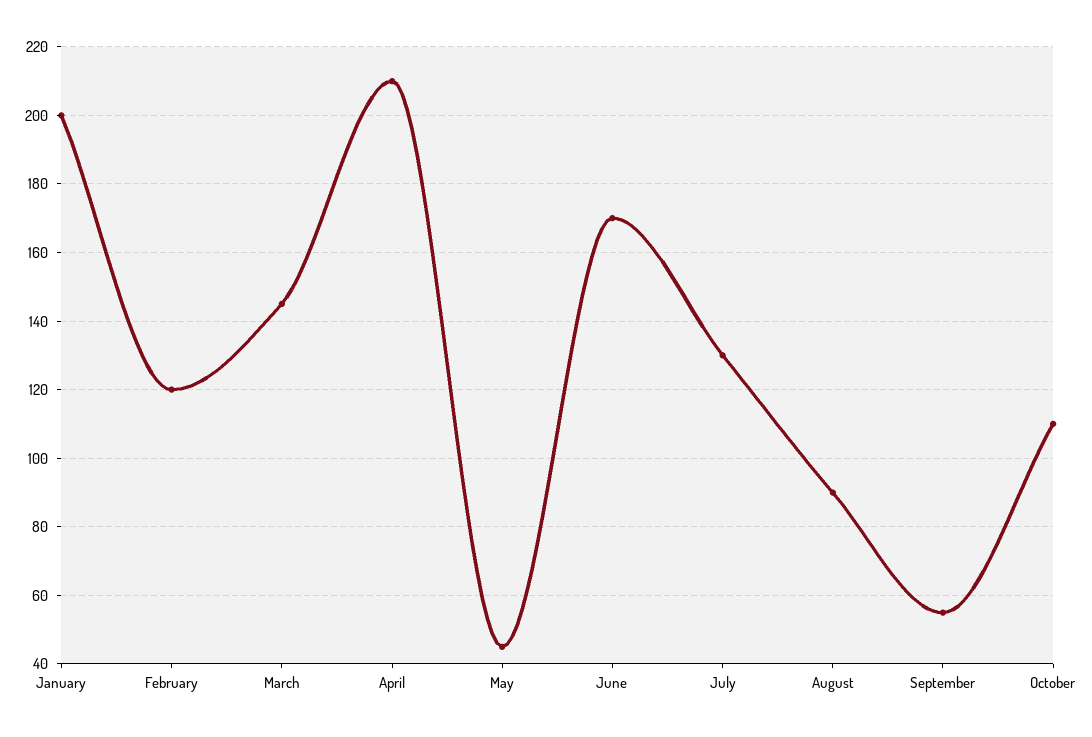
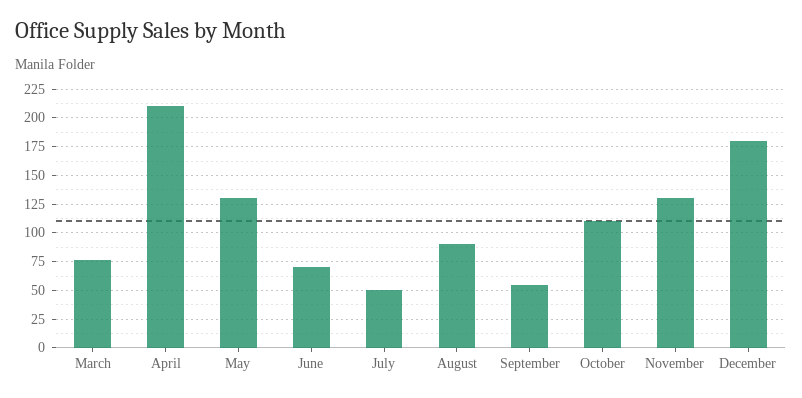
January: 200 -> none
February: 120 -> none
March: 145 -> 75
May: 45 -> 125
June: 170 -> 75
July: 130 -> 50
November: none -> 125
December: none -> 175

